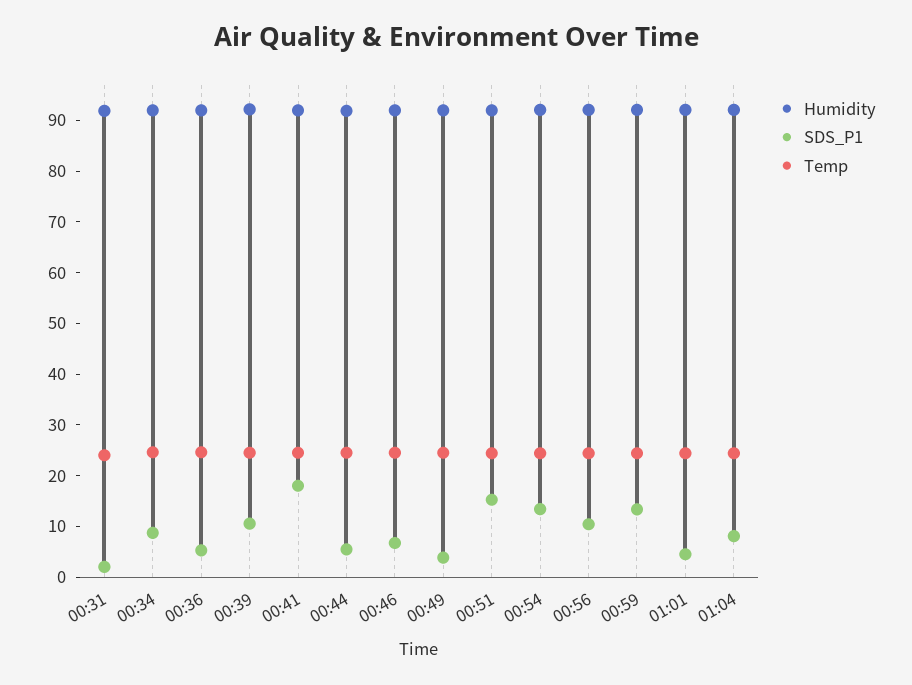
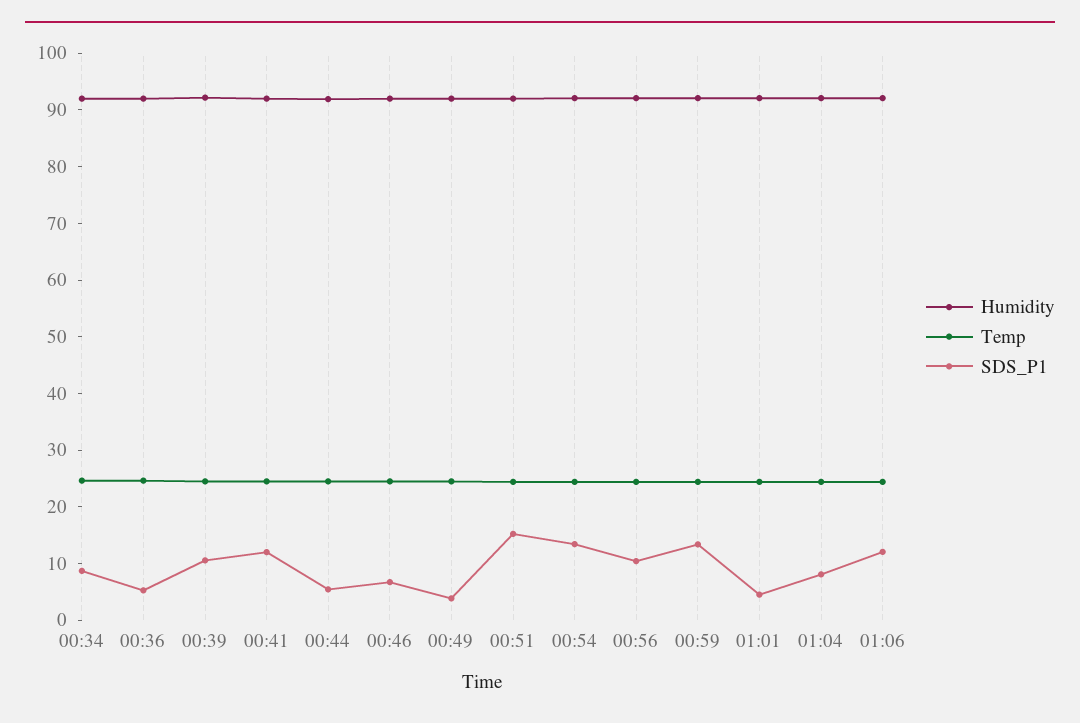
Humidity, 00:31: 92 -> none
SDS_P1, 00:31: 2 -> none
Temp, 00:31: 24 -> none
SDS_P1, 00:41: 18 -> 12
Humidity, 01:06: none -> 92
Temp, 01:06: none -> 24
SDS_P1, 01:06: none -> 12

